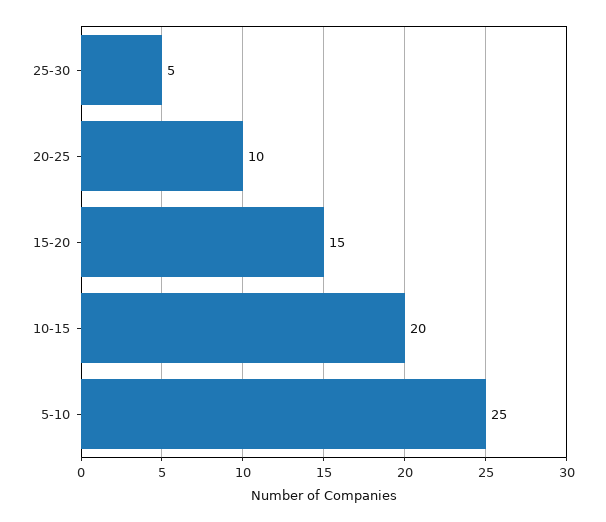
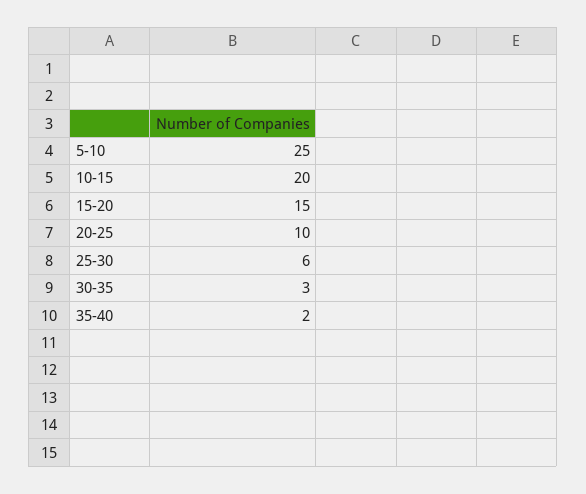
25-30: 5 -> 6
30-35: none -> 3
35-40: none -> 2

